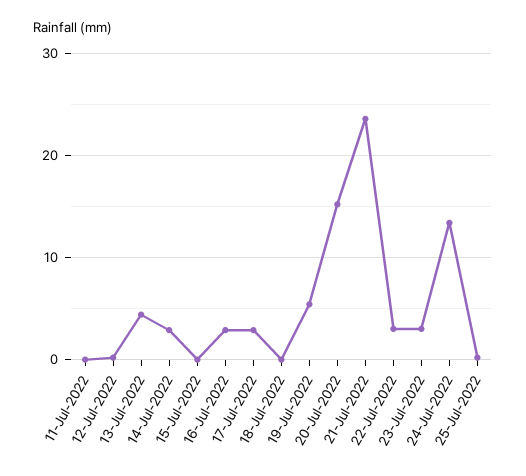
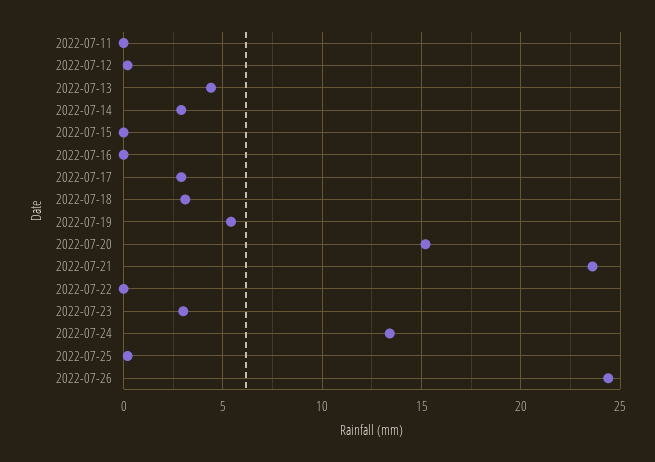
16-Jul-2022: 3 -> 0
18-Jul-2022: 0 -> 3
22-Jul-2022: 3 -> 0
2022-07-26: none -> 24.5

